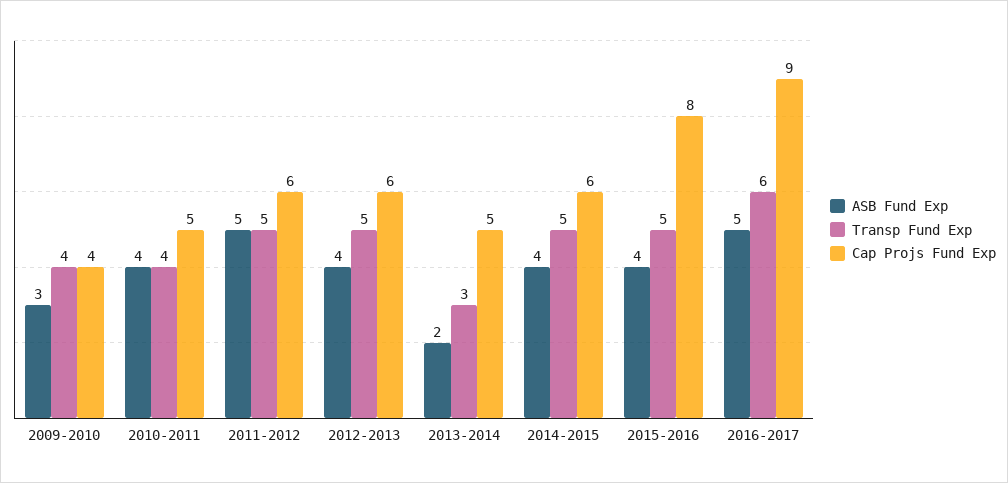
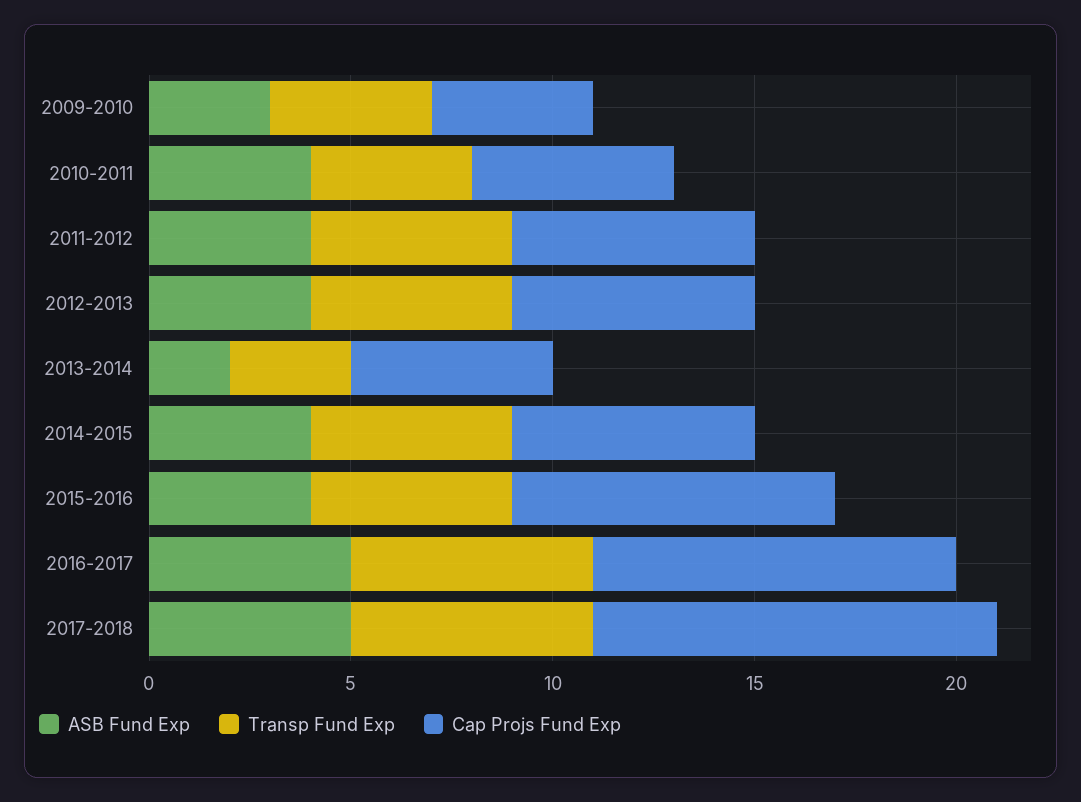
ASB Fund Exp, 2011-2012: 5 -> 4
ASB Fund Exp, 2017-2018: none -> 5
Transp Fund Exp, 2017-2018: none -> 6
Cap Projs Fund Exp, 2017-2018: none -> 10

